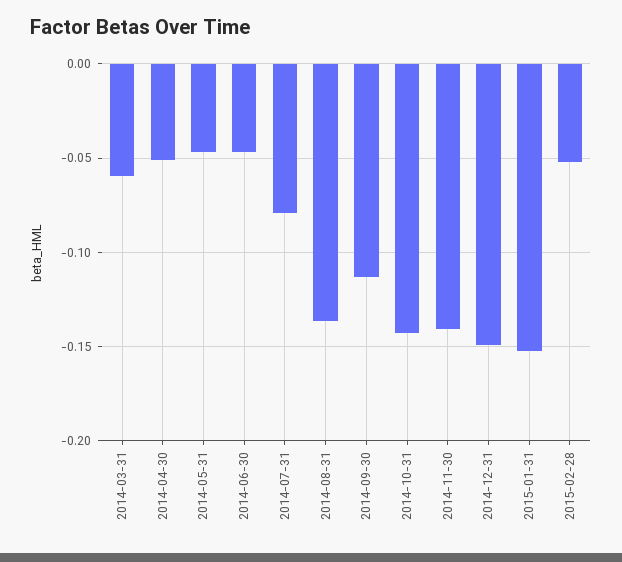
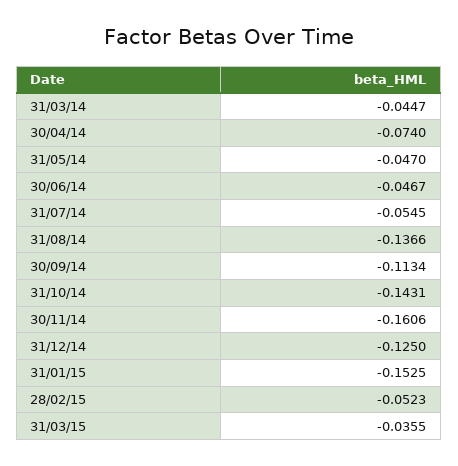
2014-03-31: -0.06 -> -0.0447
2014-04-30: -0.05 -> -0.074
2014-07-31: -0.08 -> -0.0545
2014-11-30: -0.14 -> -0.1606
2014-12-31: -0.15 -> -0.125
31/03/15: none -> -0.0355

